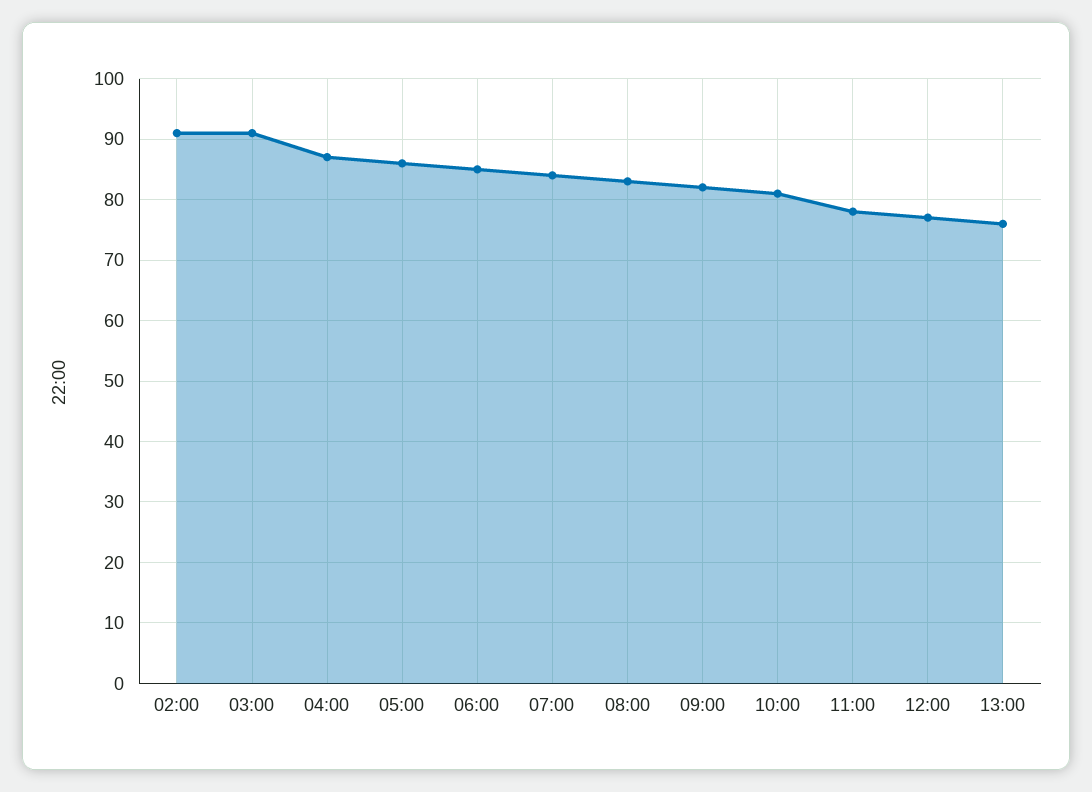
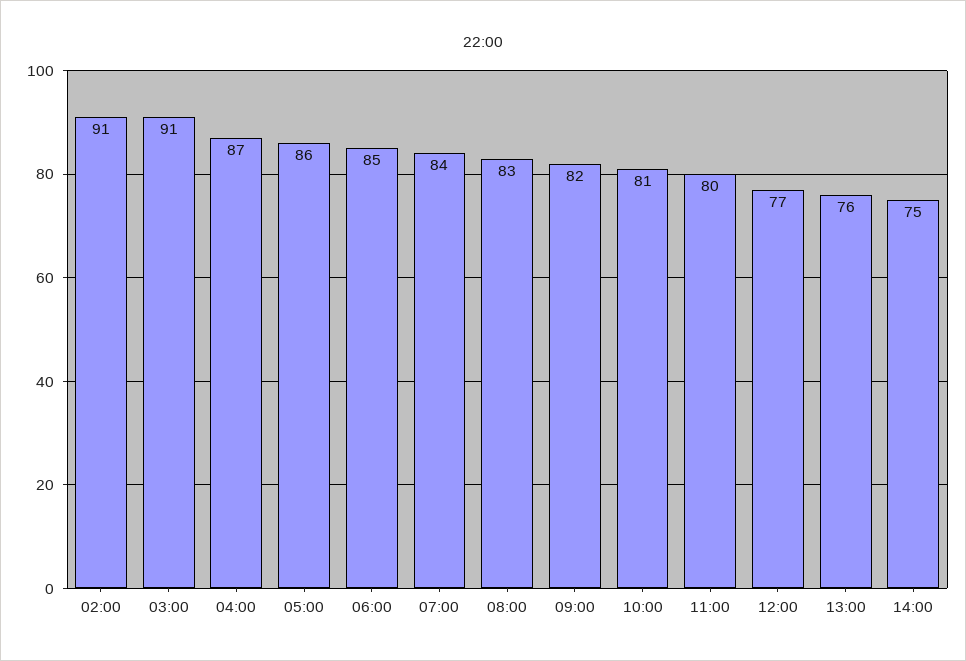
11:00: 78 -> 80
14:00: none -> 75

